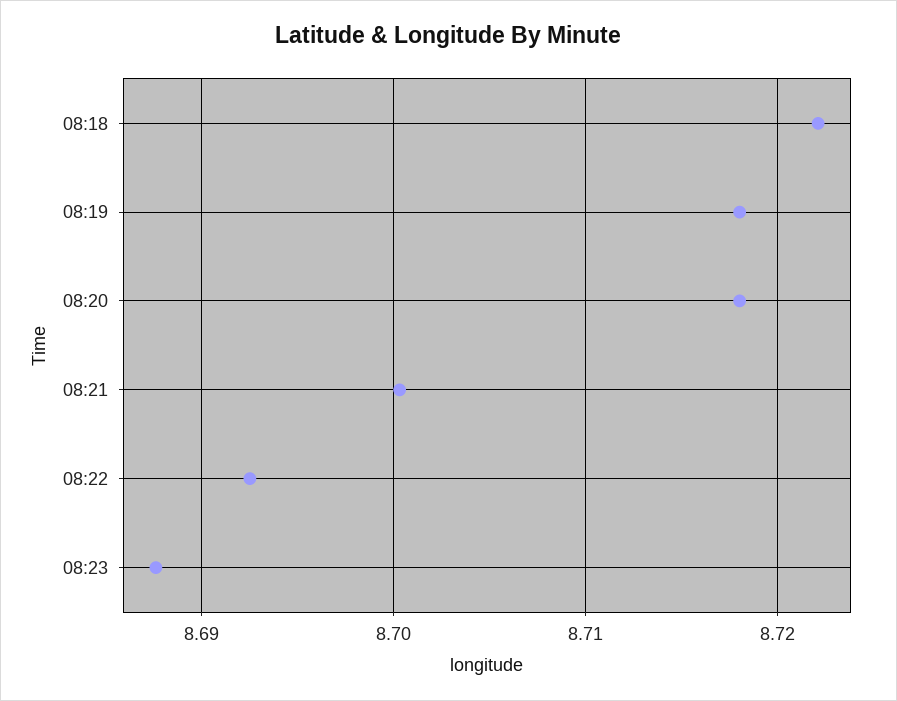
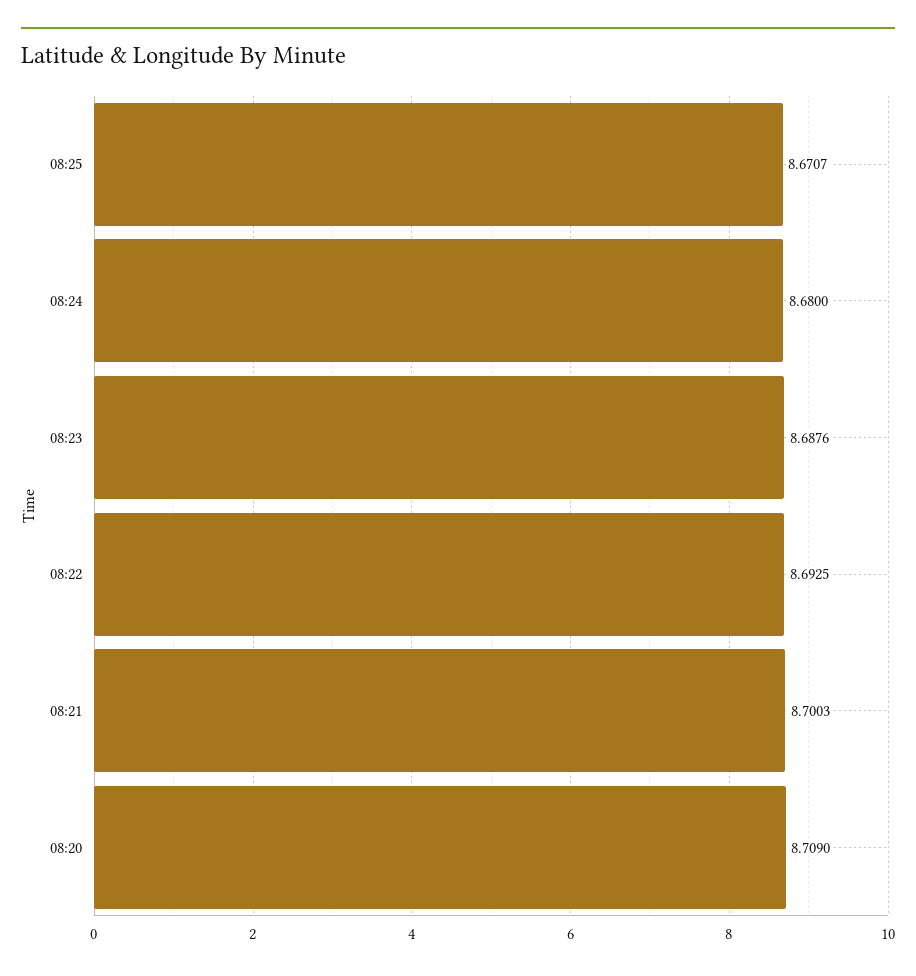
08:18: 8.722 -> none
08:19: 8.718 -> none
08:20: 8.718 -> 8.709
08:25: none -> 8.6707
08:24: none -> 8.68

